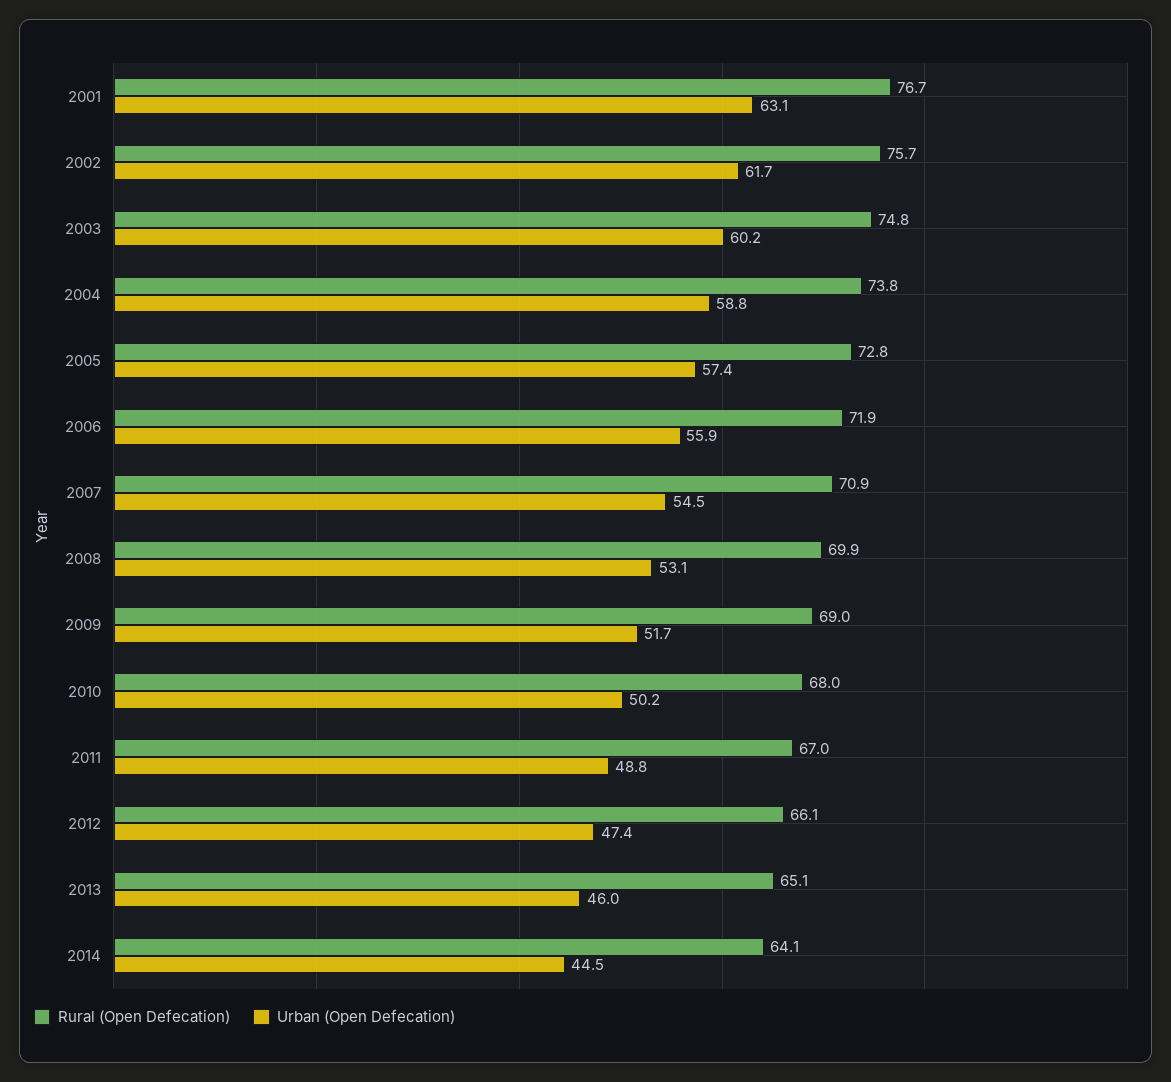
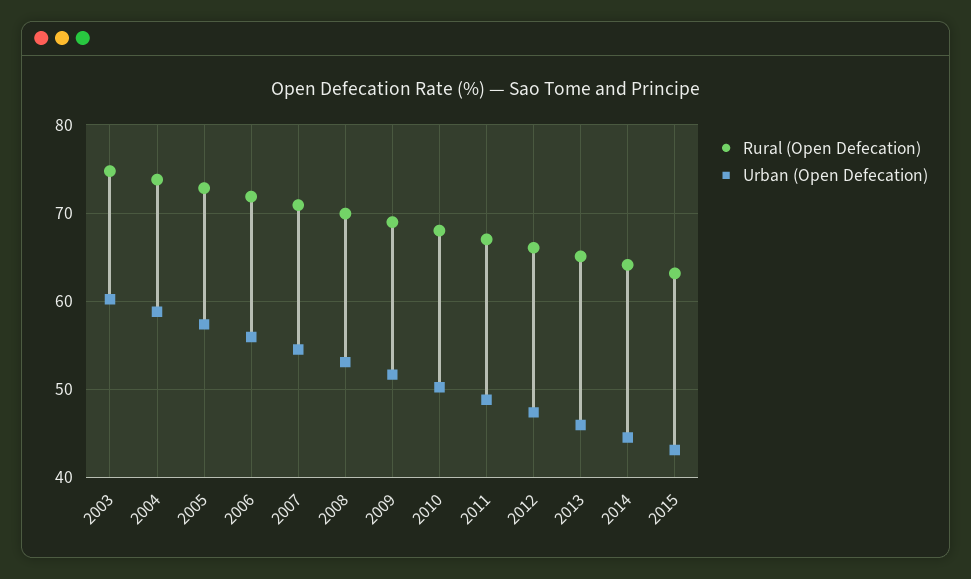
Rural (Open Defecation), 2001: 76.7 -> none
Urban (Open Defecation), 2001: 63.1 -> none
Rural (Open Defecation), 2002: 75.7 -> none
Urban (Open Defecation), 2002: 61.7 -> none
Rural (Open Defecation), 2015: none -> 63
Urban (Open Defecation), 2015: none -> 43

